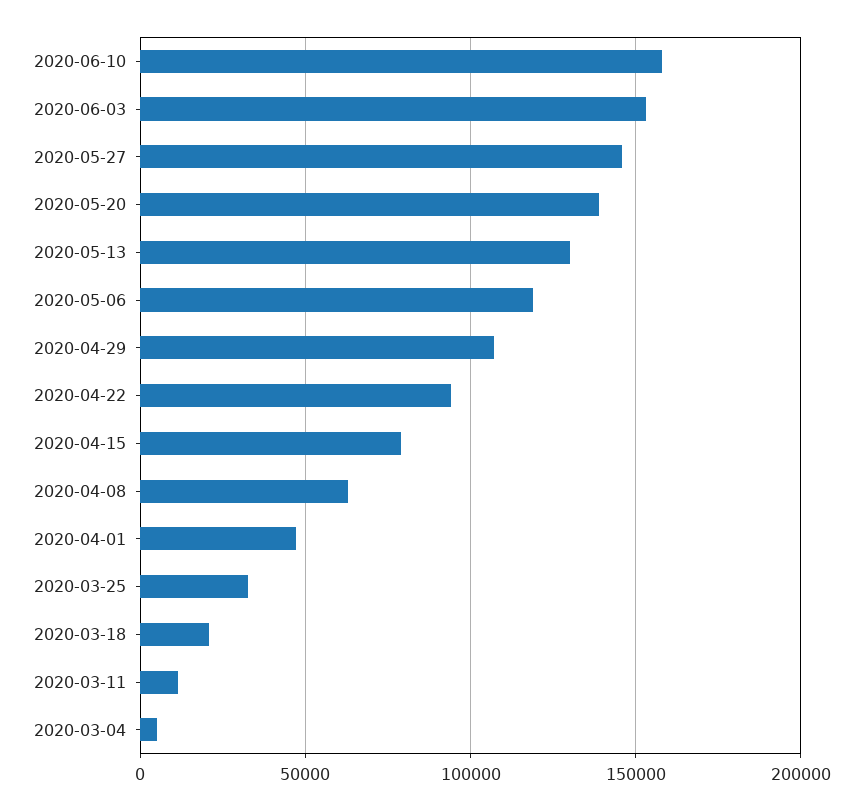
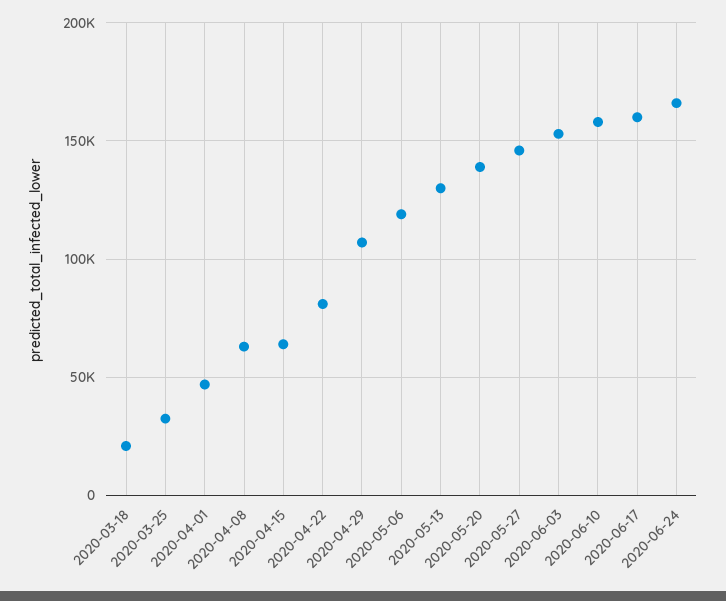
2020-04-22: 95000 -> 80000
2020-04-15: 80000 -> 65000
2020-03-11: 10000 -> none
2020-03-04: 5000 -> none
2020-06-17: none -> 160000
2020-06-24: none -> 165000

